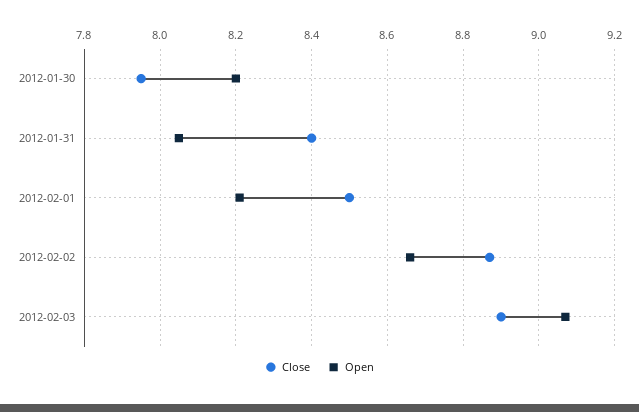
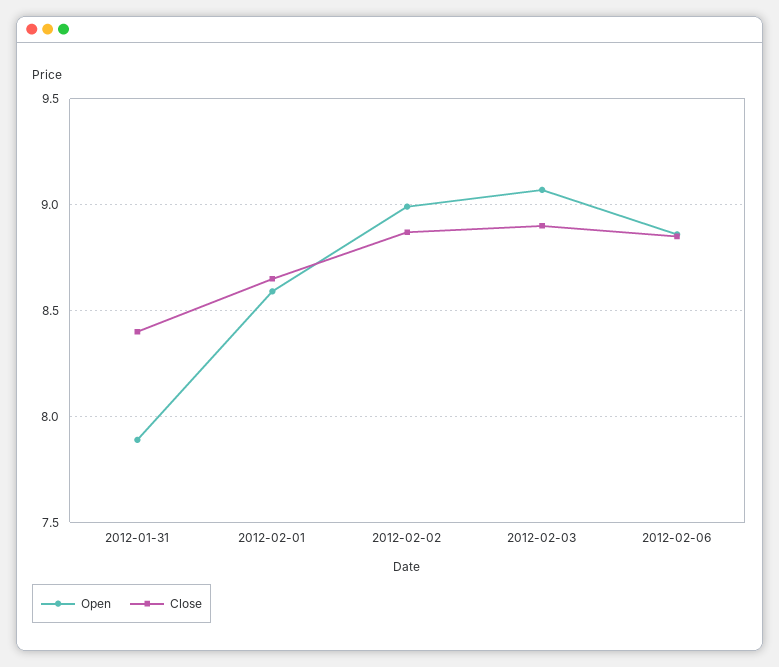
Close, 2012-01-30: 7.95 -> none
Open, 2012-01-30: 8.2 -> none
Open, 2012-01-31: 8.05 -> 7.9
Close, 2012-02-01: 8.5 -> 8.65
Open, 2012-02-01: 8.2 -> 8.6
Open, 2012-02-02: 8.65 -> 9
Open, 2012-02-06: none -> 8.85
Close, 2012-02-06: none -> 8.85

